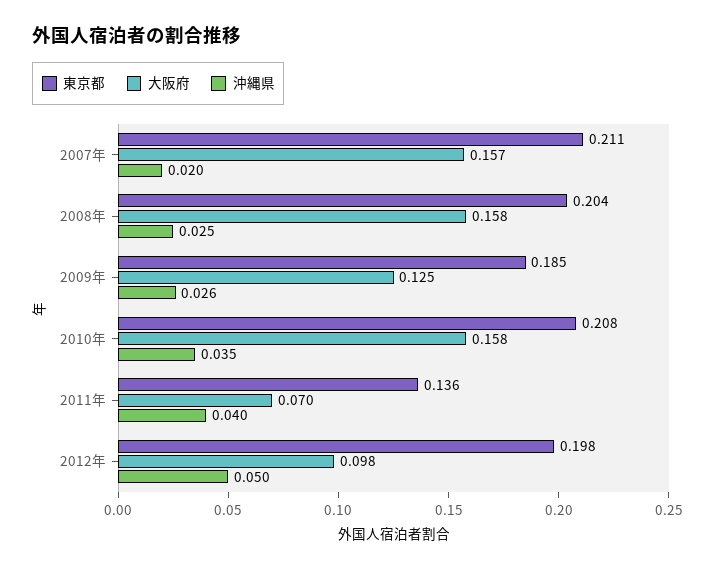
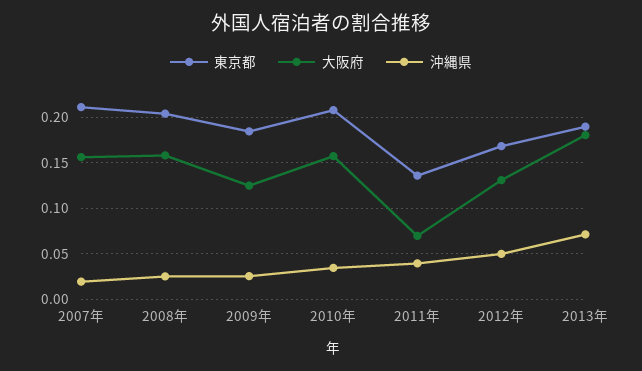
東京都, 2012年: 0.198 -> 0.17
大阪府, 2012年: 0.098 -> 0.13
東京都, 2013年: none -> 0.19
大阪府, 2013年: none -> 0.18
沖縄県, 2013年: none -> 0.07

